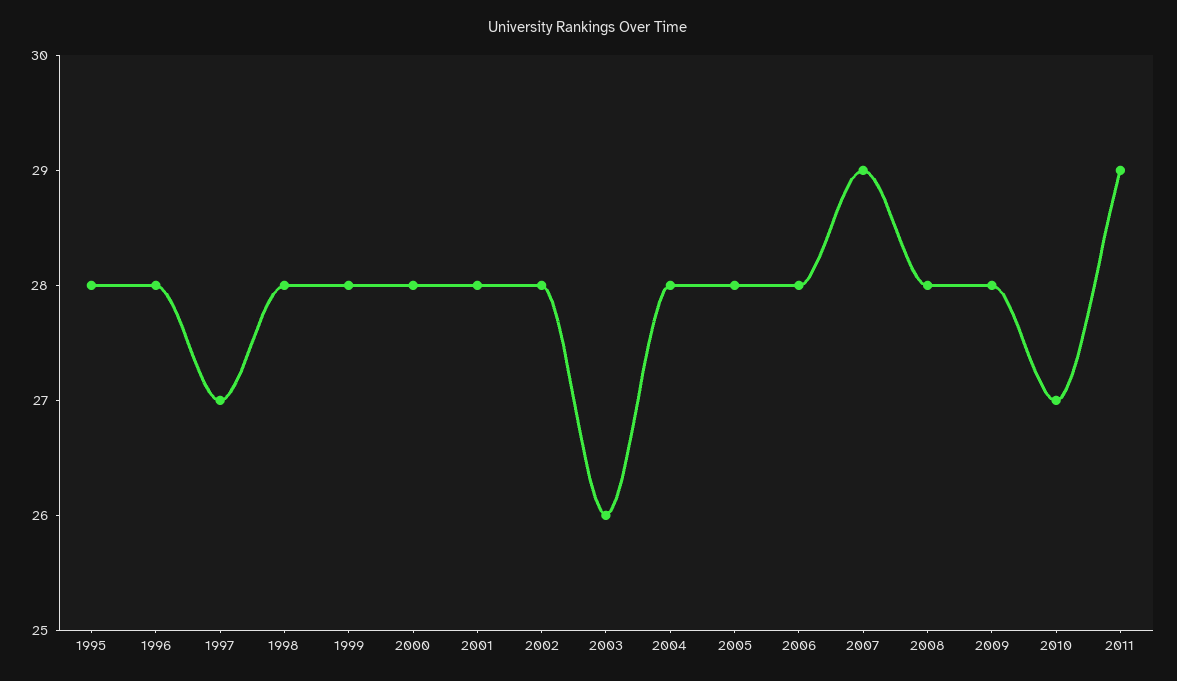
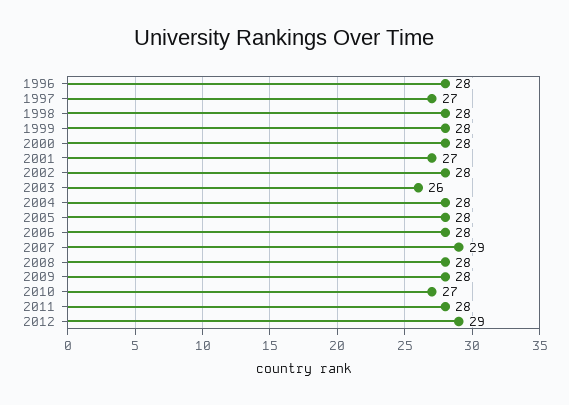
1995: 28 -> none
2001: 28 -> 27
2011: 29 -> 28
2012: none -> 29

